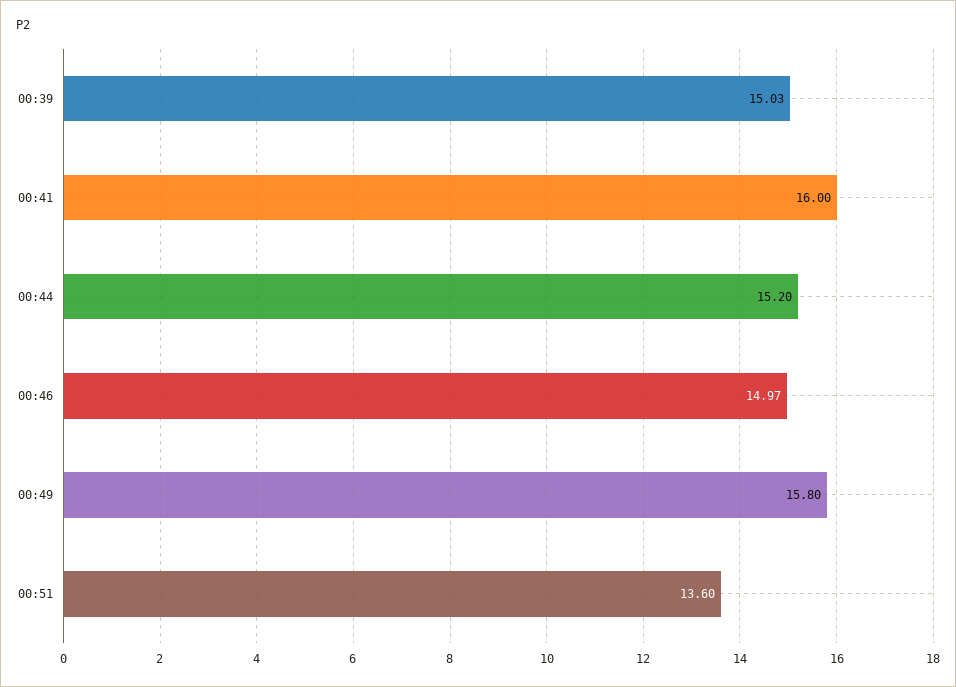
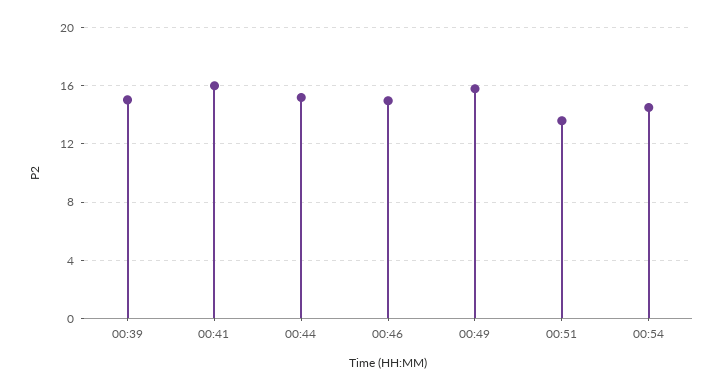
00:54: none -> 14.5

